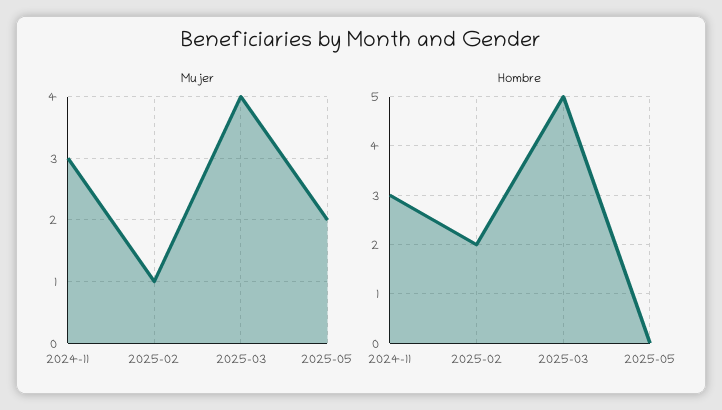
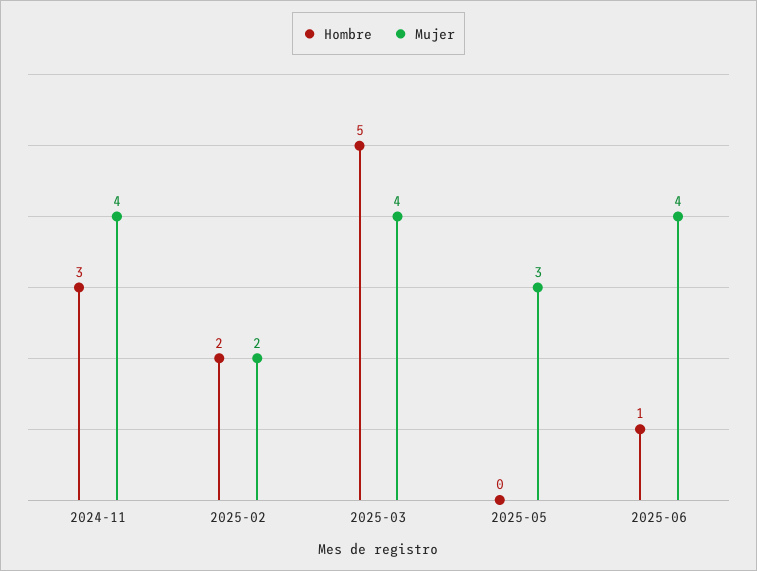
Mujer, 2024-11: 3 -> 4
Mujer, 2025-02: 1 -> 2
Mujer, 2025-05: 2 -> 3
Hombre, 2025-06: none -> 1
Mujer, 2025-06: none -> 4

